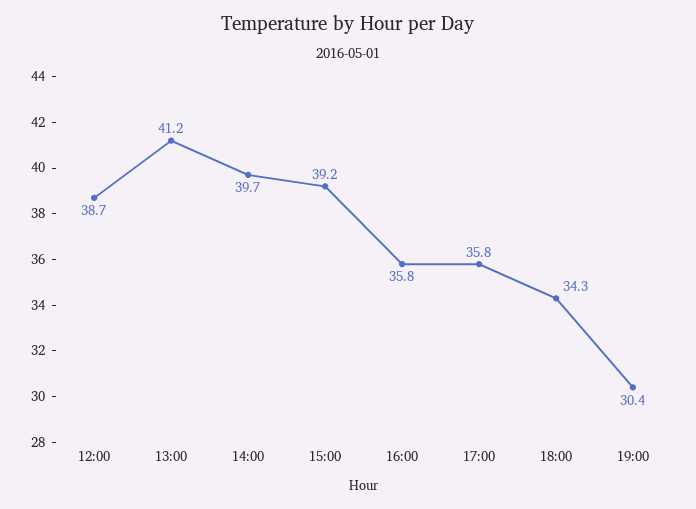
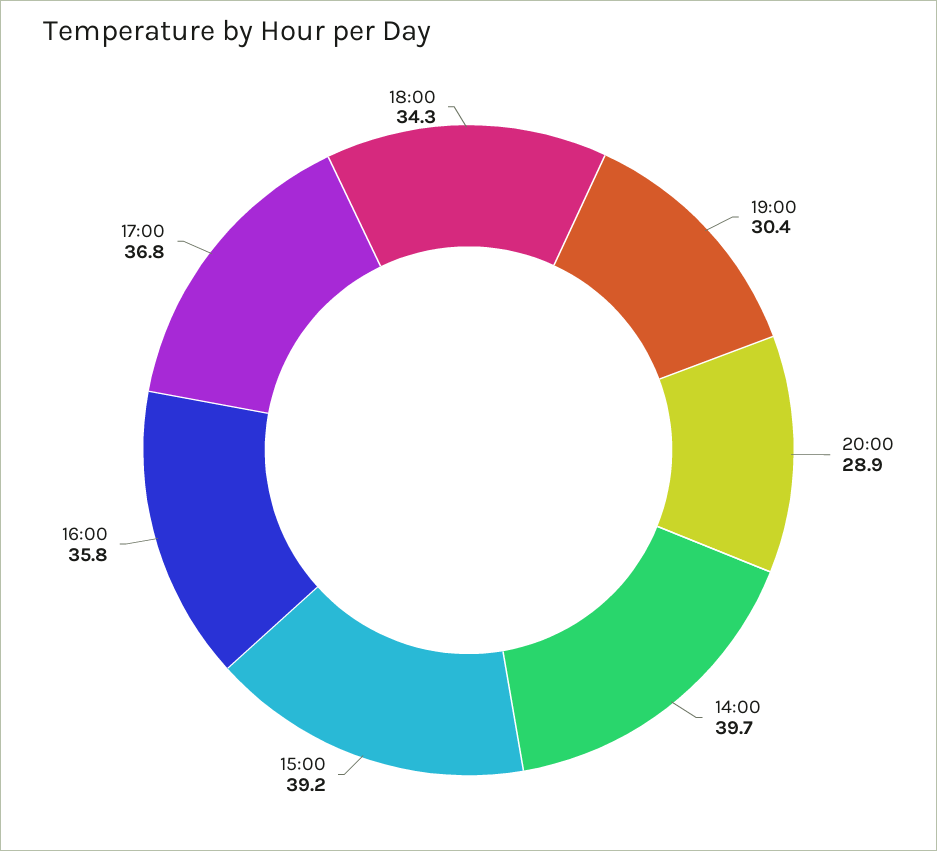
12:00: 38.7 -> none
13:00: 41.2 -> none
17:00: 35.8 -> 36.8
20:00: none -> 28.9

